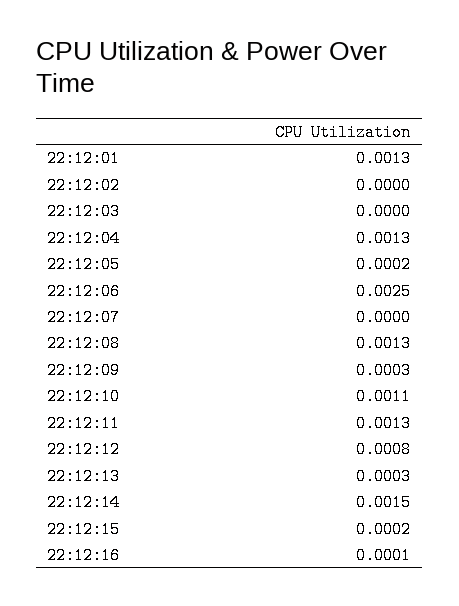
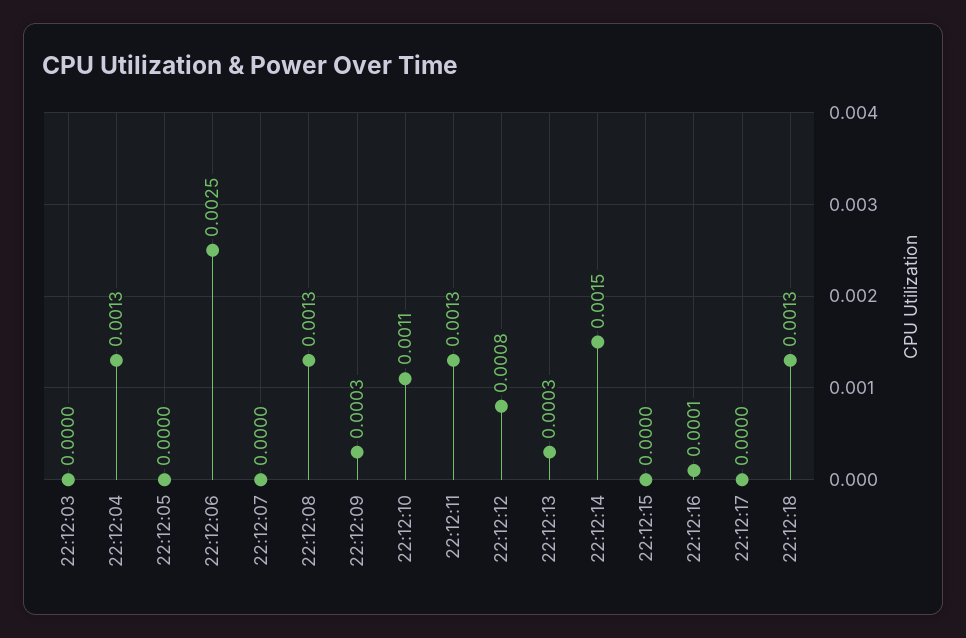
22:12:01: 0.0013 -> none
22:12:02: 0 -> none
22:12:05: 0.0002 -> 0
22:12:15: 0.0002 -> 0
22:12:17: none -> 0
22:12:18: none -> 0.0013

